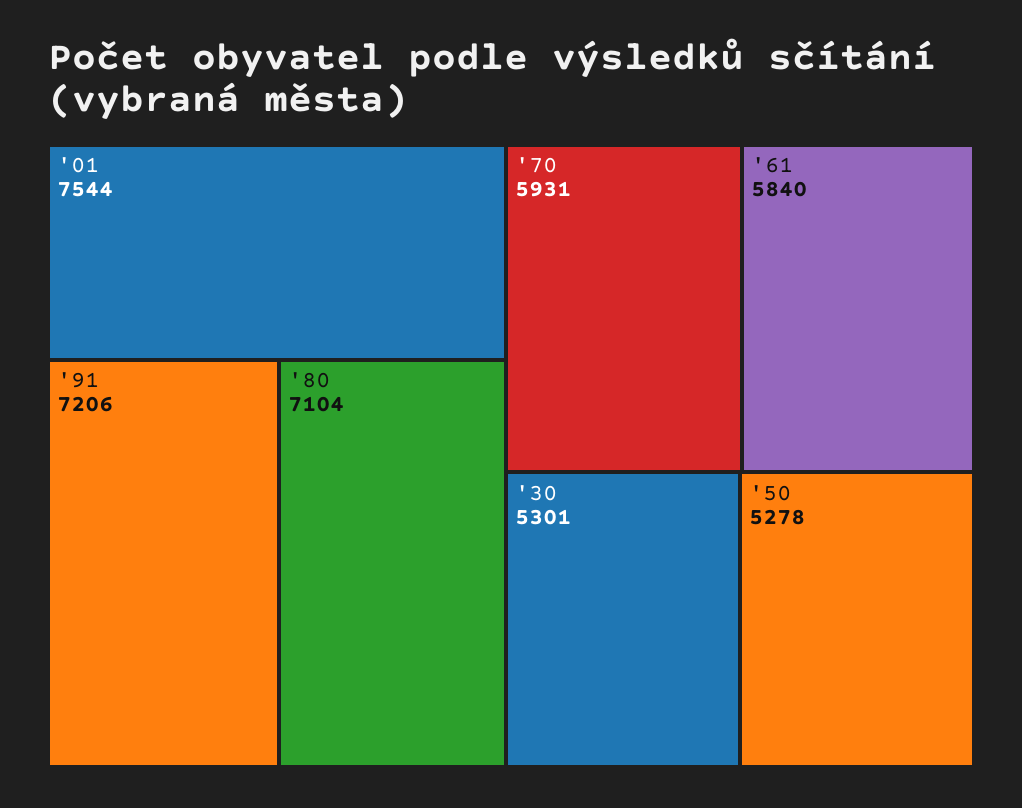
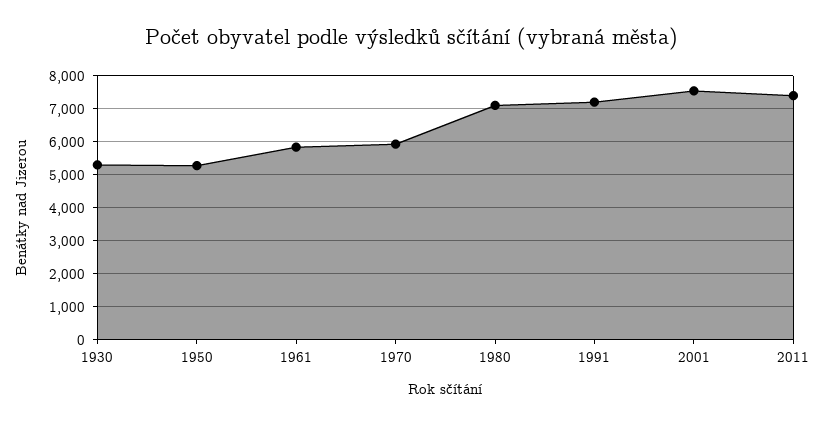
2011: none -> 7400

